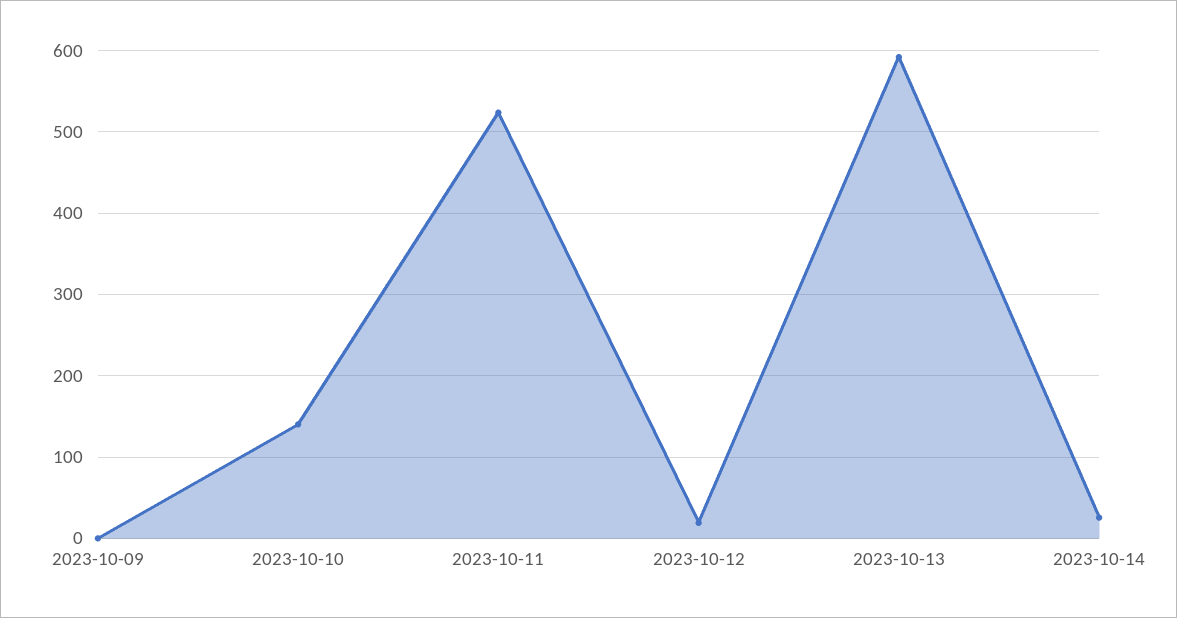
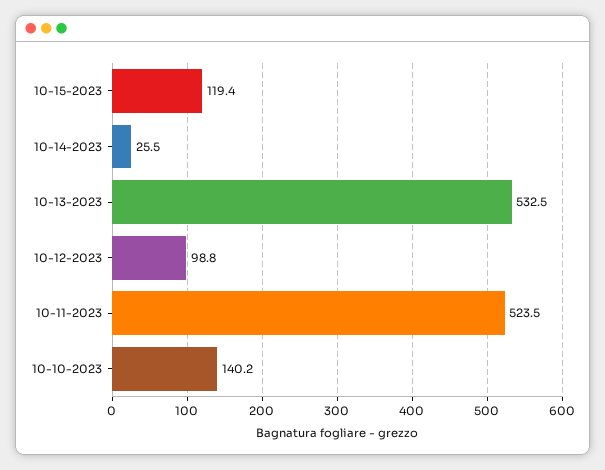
2023-10-09: 0 -> none
2023-10-12: 20 -> 98.8
2023-10-13: 590 -> 532.5
10-15-2023: none -> 119.4

